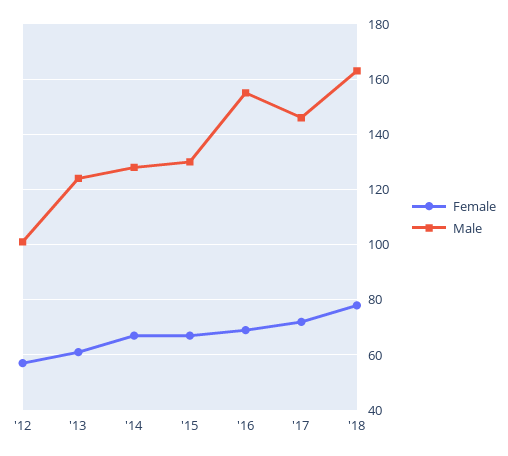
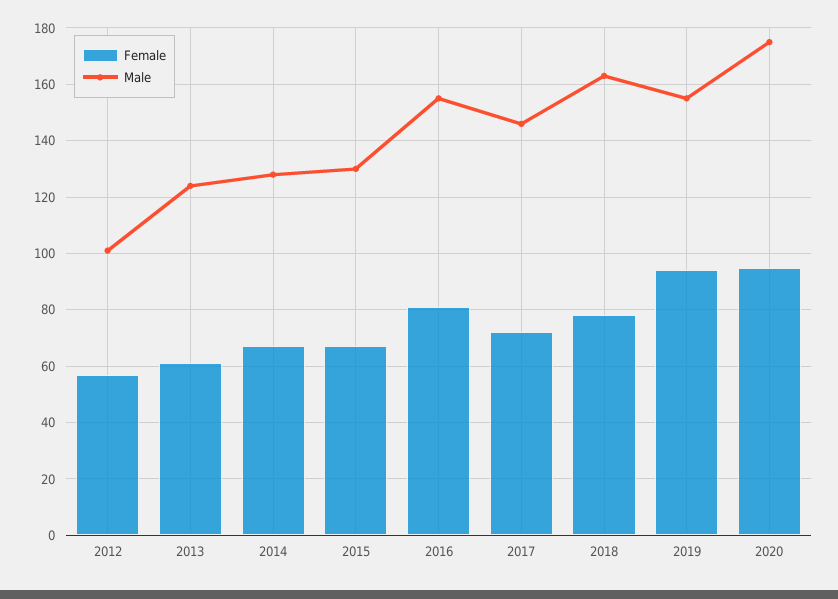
Female, '16: 70 -> 80
Female, 2019: none -> 95
Male, 2019: none -> 155
Female, 2020: none -> 95
Male, 2020: none -> 175

